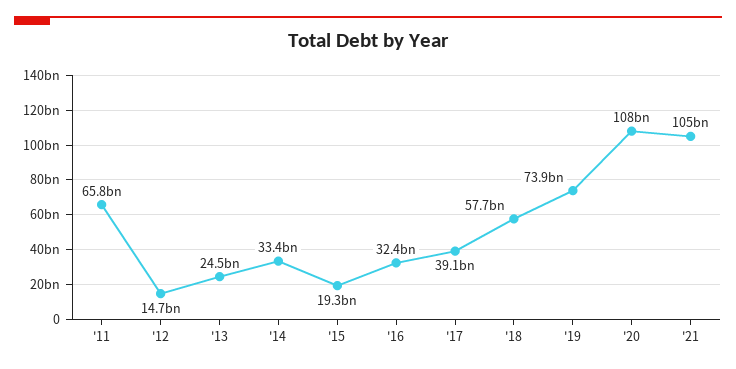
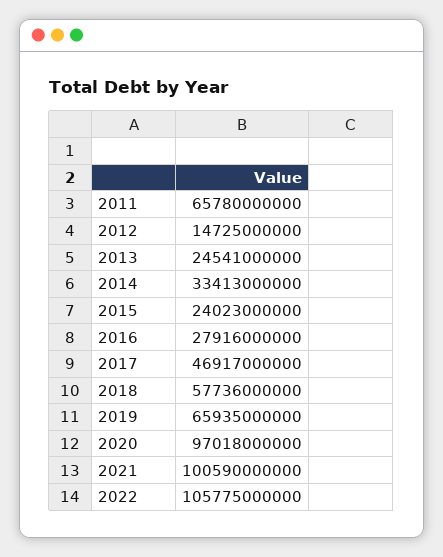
'15: 19300000000 -> 24023000000
'16: 32400000000 -> 27916000000
'17: 39100000000 -> 46917000000
'19: 73900000000 -> 65935000000
'20: 108000000000 -> 97018000000
'21: 105000000000 -> 100590000000
2022: none -> 105775000000

